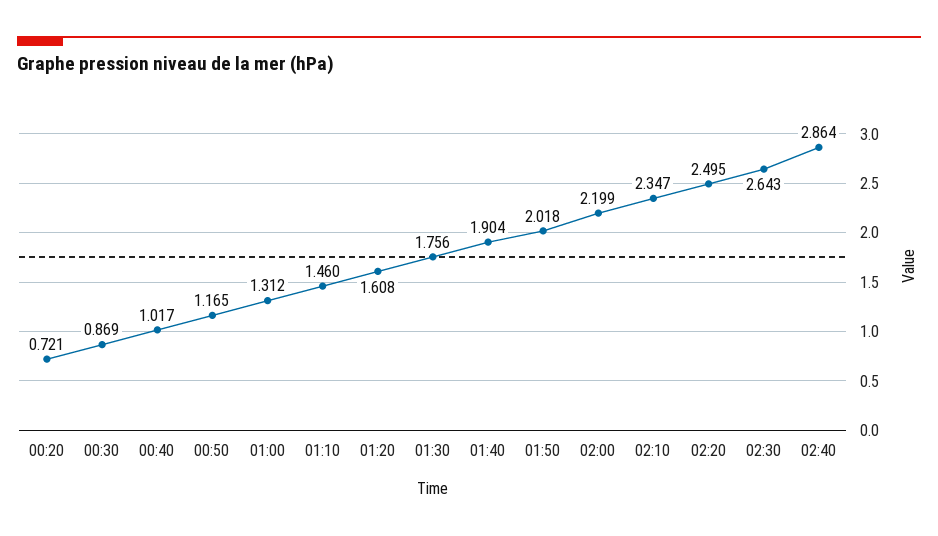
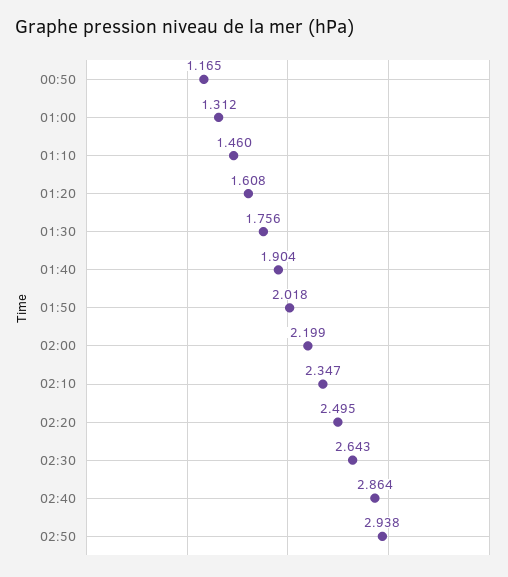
00:20: 0.721 -> none
00:30: 0.869 -> none
00:40: 1.017 -> none
02:50: none -> 2.938

